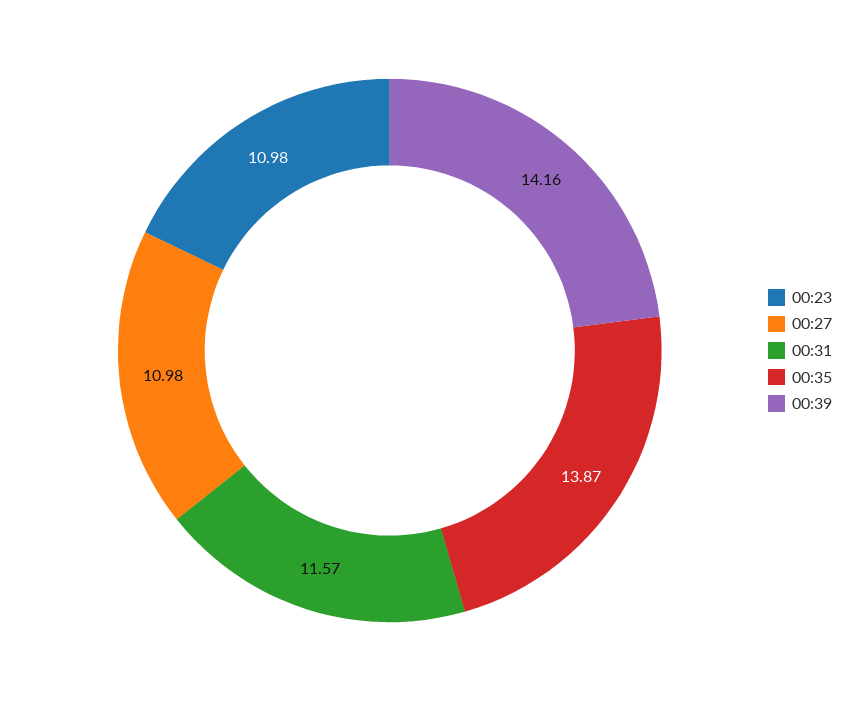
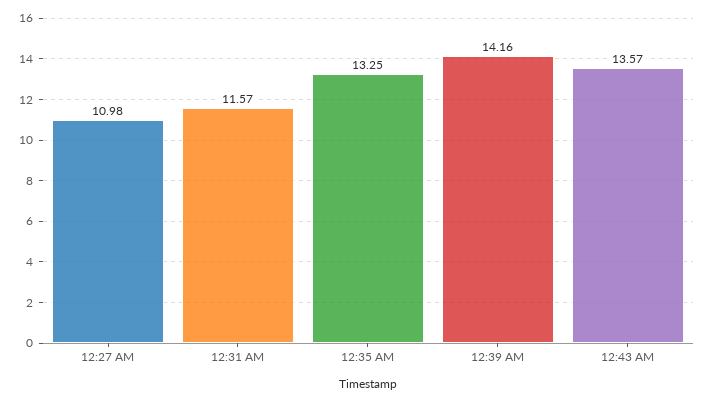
00:23: 10.98 -> none
00:35: 13.87 -> 13.25
12:43 AM: none -> 13.57

